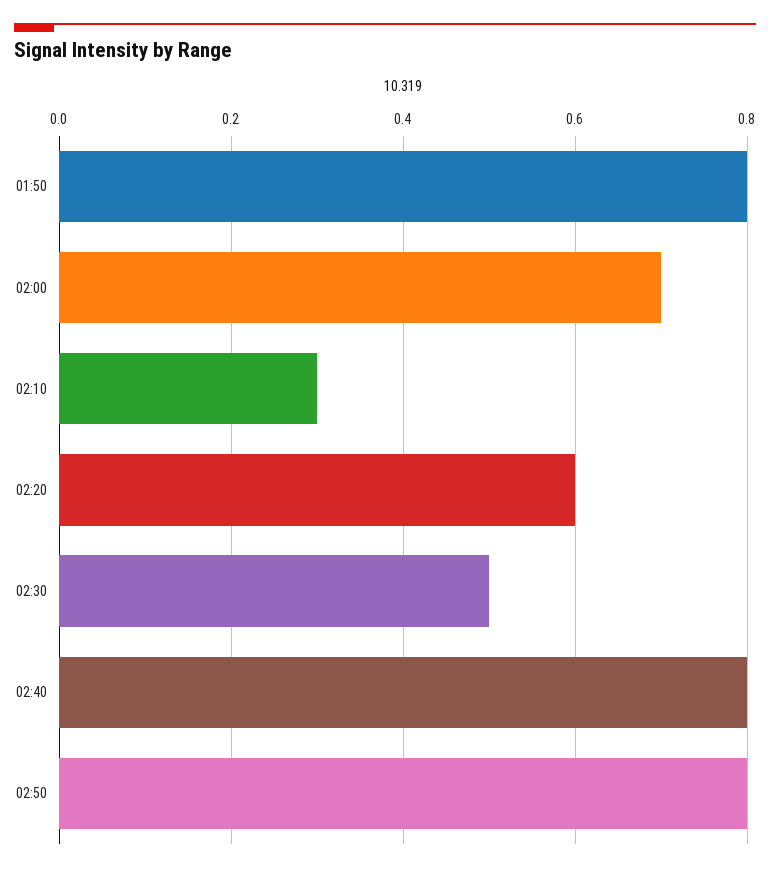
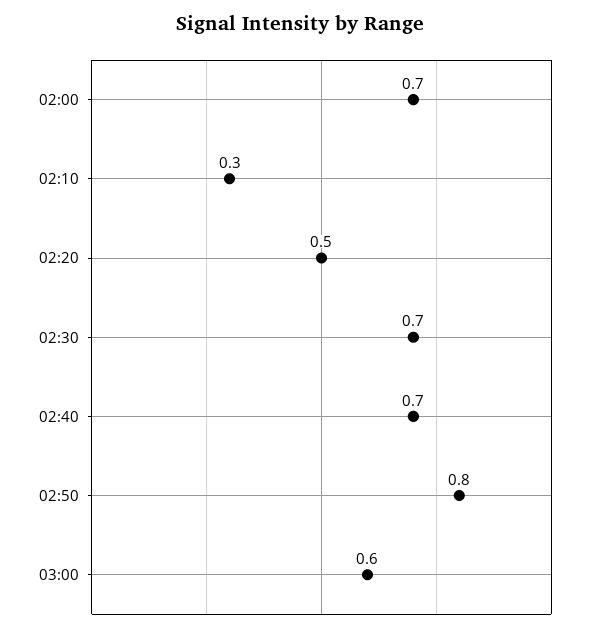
01:50: 0.8 -> none
02:20: 0.6 -> 0.5
02:30: 0.5 -> 0.7
02:40: 0.8 -> 0.7
03:00: none -> 0.6

